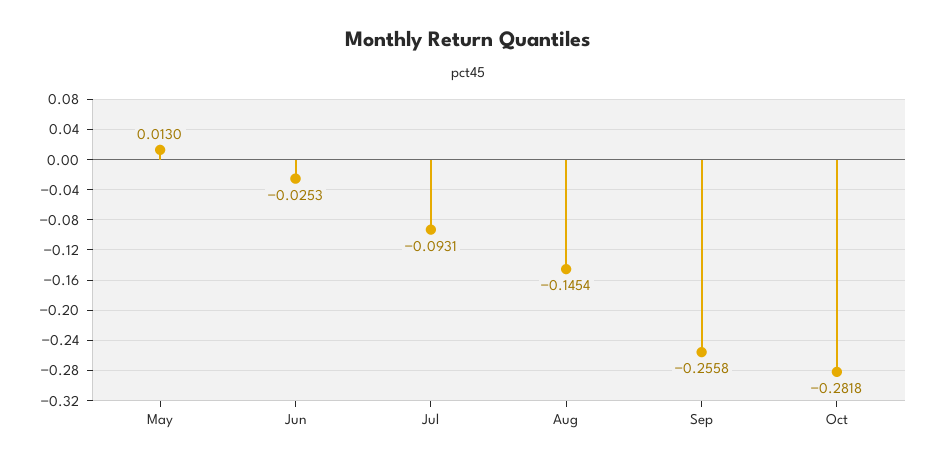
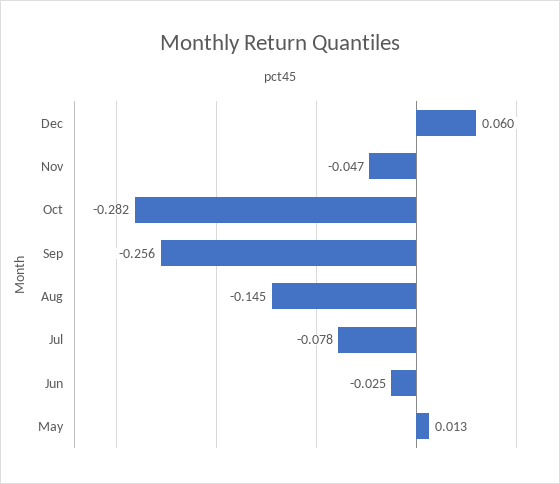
Jul: -0.0931 -> -0.078
Dec: none -> 0.06
Nov: none -> -0.047

